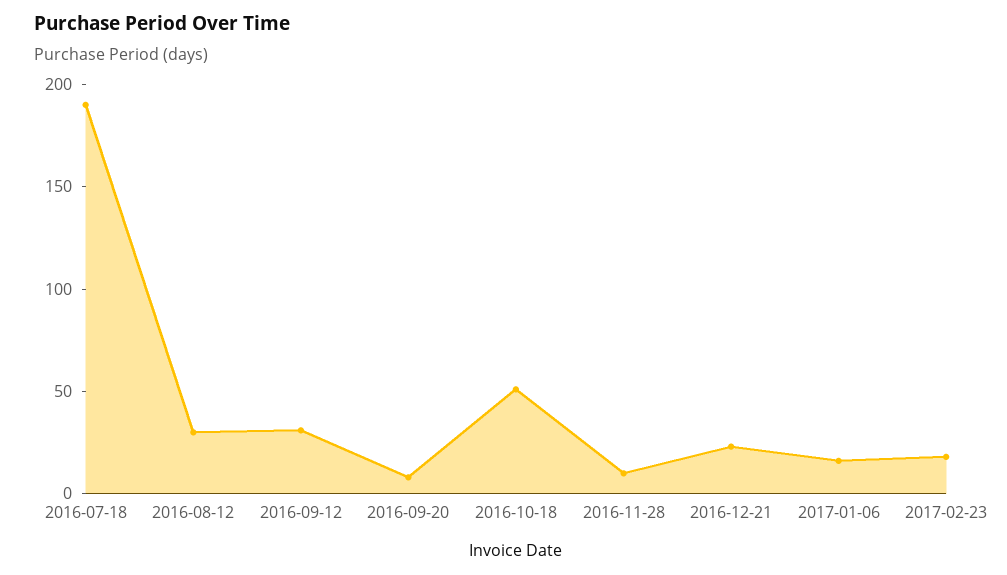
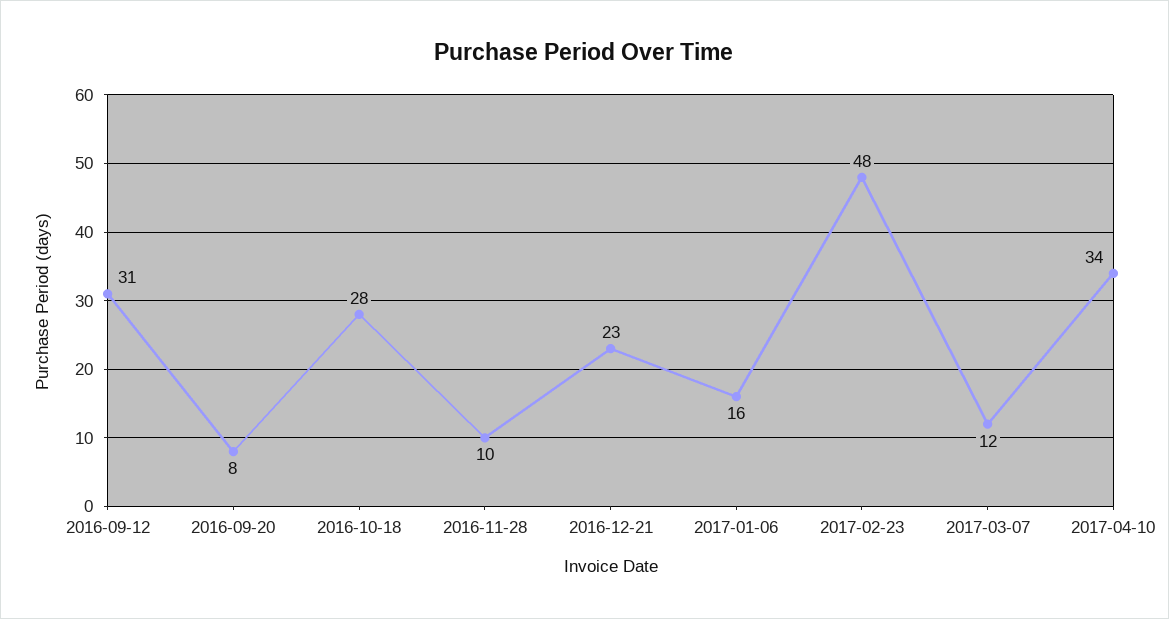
2016-07-18: 190 -> none
2016-08-12: 30 -> none
2016-10-18: 50 -> 28
2017-02-23: 20 -> 48
2017-03-07: none -> 12
2017-04-10: none -> 34

